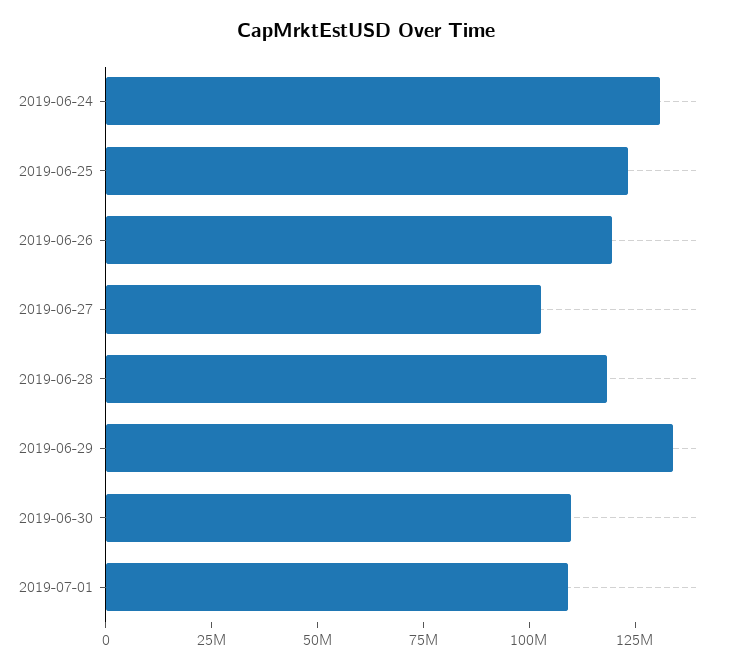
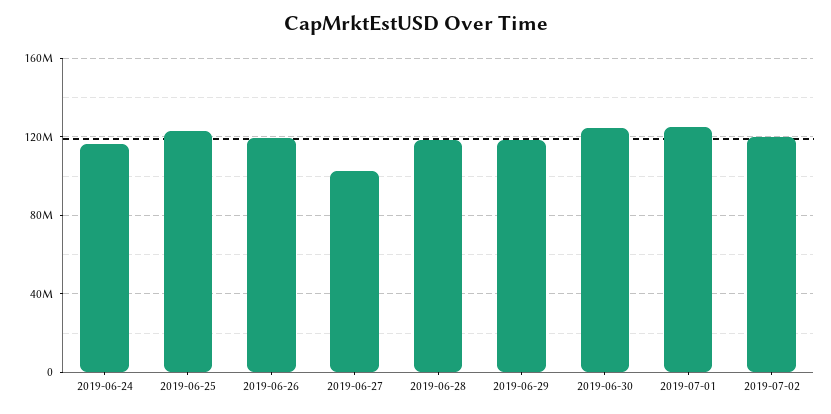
2019-06-24: 130000000 -> 115000000
2019-06-29: 135000000 -> 120000000
2019-06-30: 110000000 -> 125000000
2019-07-01: 110000000 -> 125000000
2019-07-02: none -> 120000000

